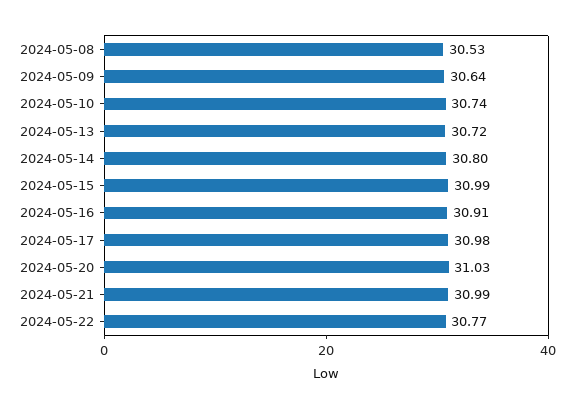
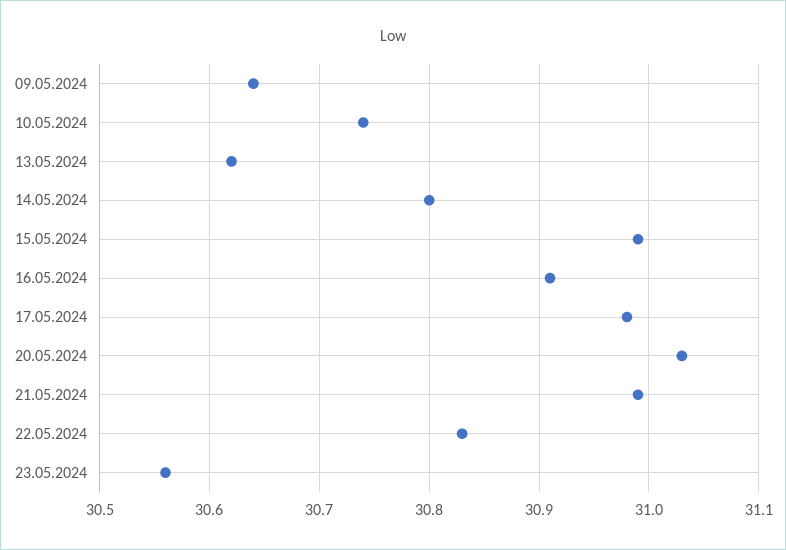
2024-05-08: 30.53 -> none
2024-05-13: 30.72 -> 30.62
2024-05-22: 30.77 -> 30.83
23.05.2024: none -> 30.56

